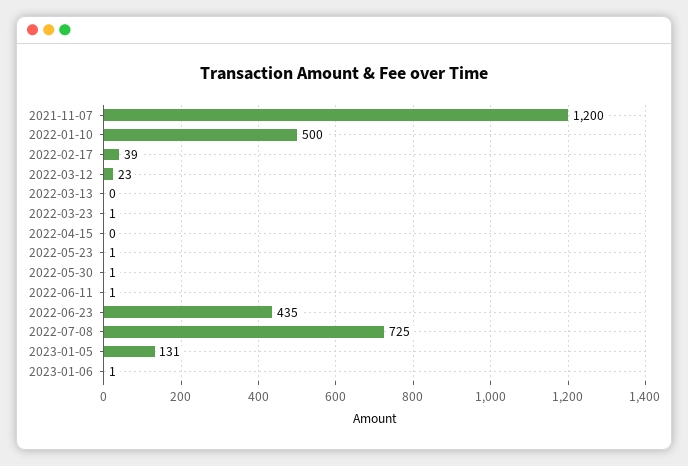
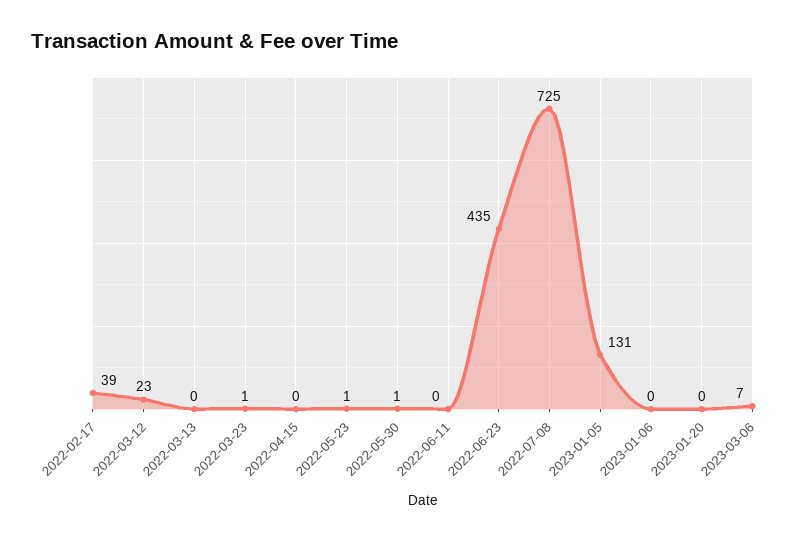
2021-11-07: 1200 -> none
2022-01-10: 500 -> none
2022-06-11: 1 -> 0
2023-01-06: 1 -> 0
2023-01-20: none -> 0
2023-03-06: none -> 7

